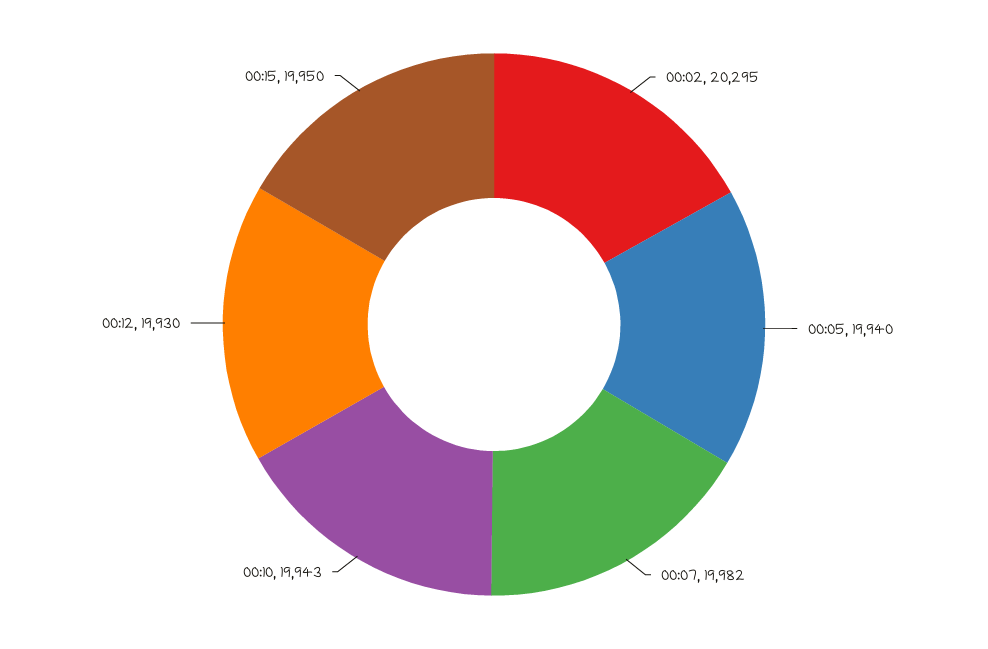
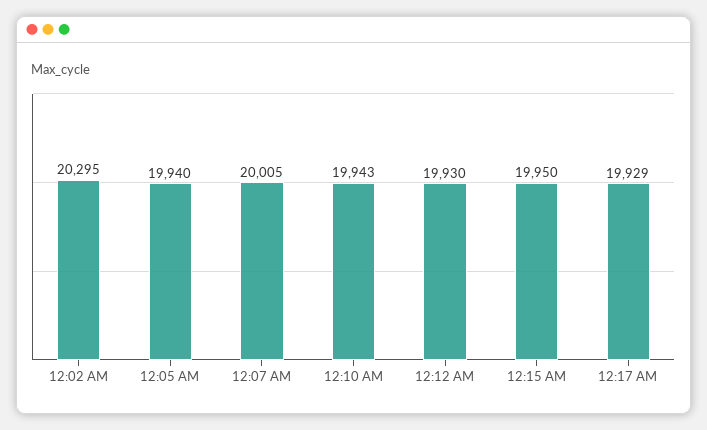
00:07: 19982 -> 20005
12:17 AM: none -> 19929

